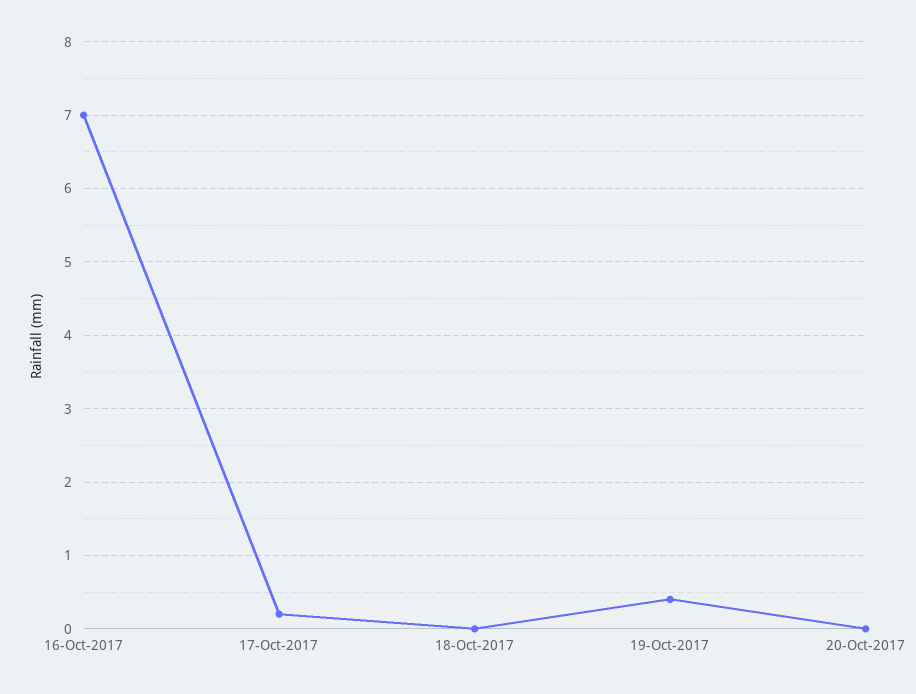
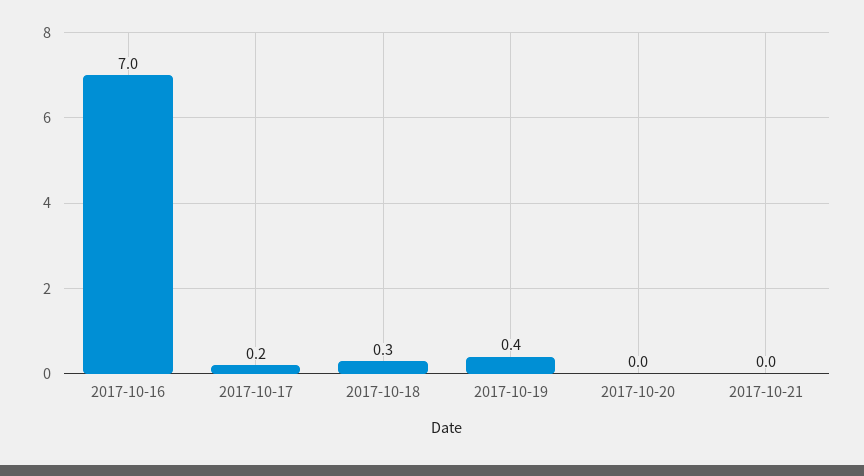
18-Oct-2017: 0 -> 0.3
2017-10-21: none -> 0

